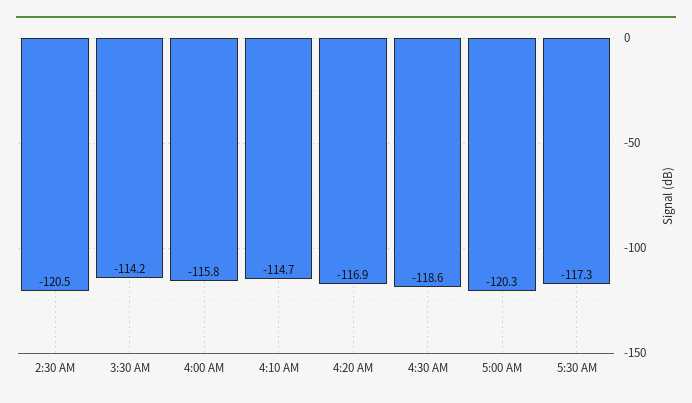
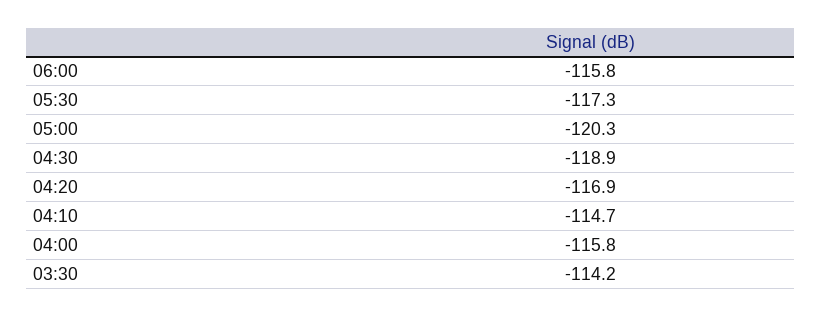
2:30 AM: -120.5 -> none
4:30 AM: -118.6 -> -118.9
06:00: none -> -115.8

